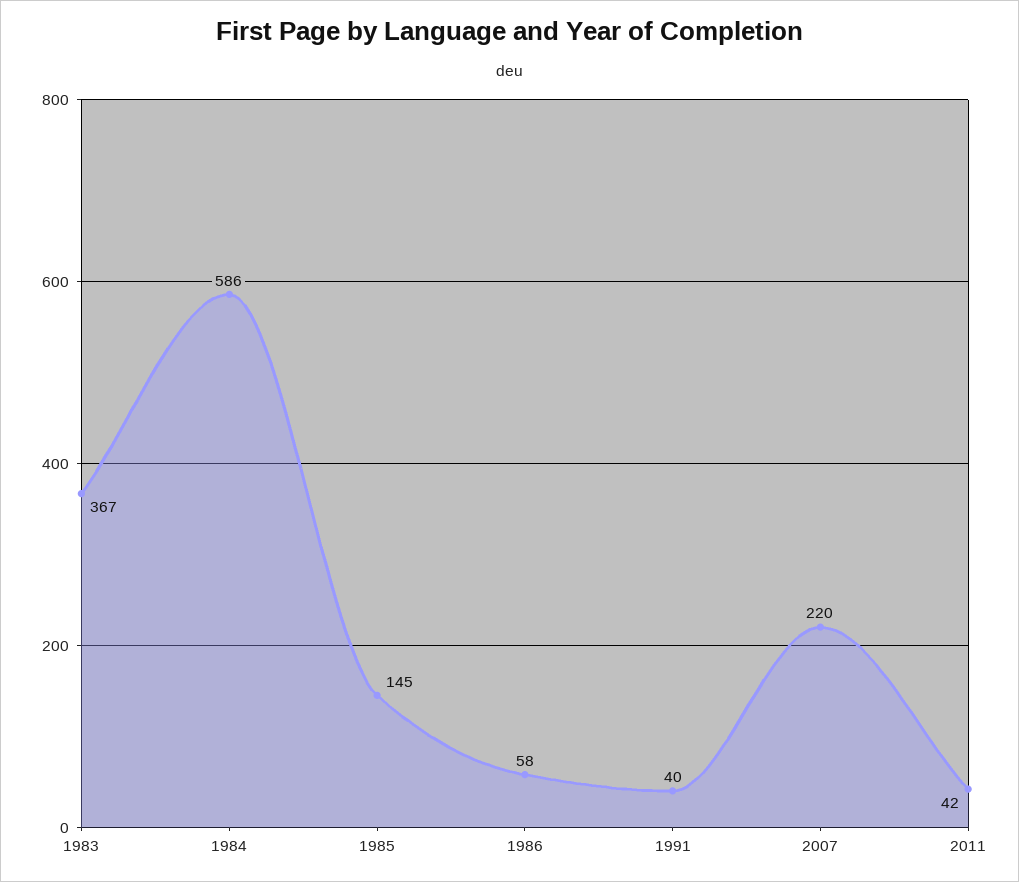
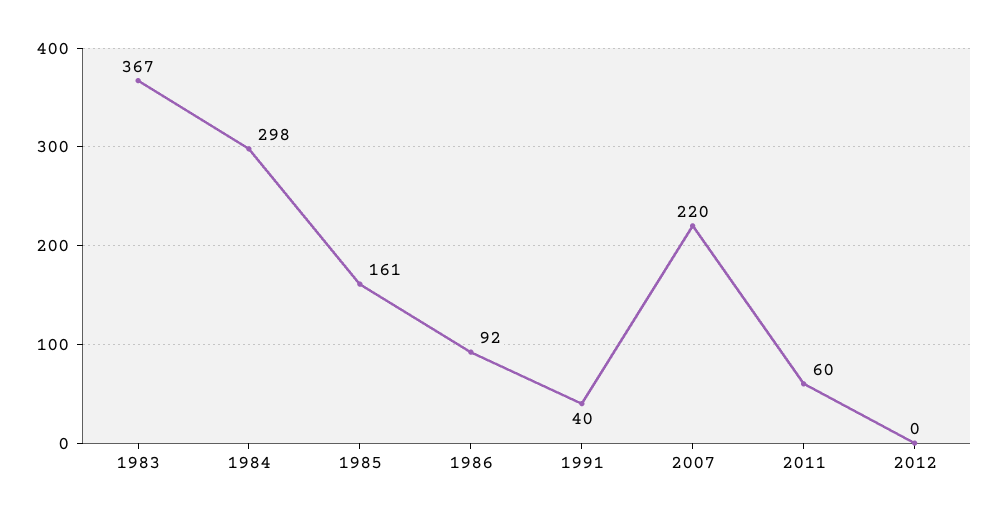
1984: 586 -> 298
1985: 145 -> 161
1986: 58 -> 92
2011: 42 -> 60
2012: none -> 0

